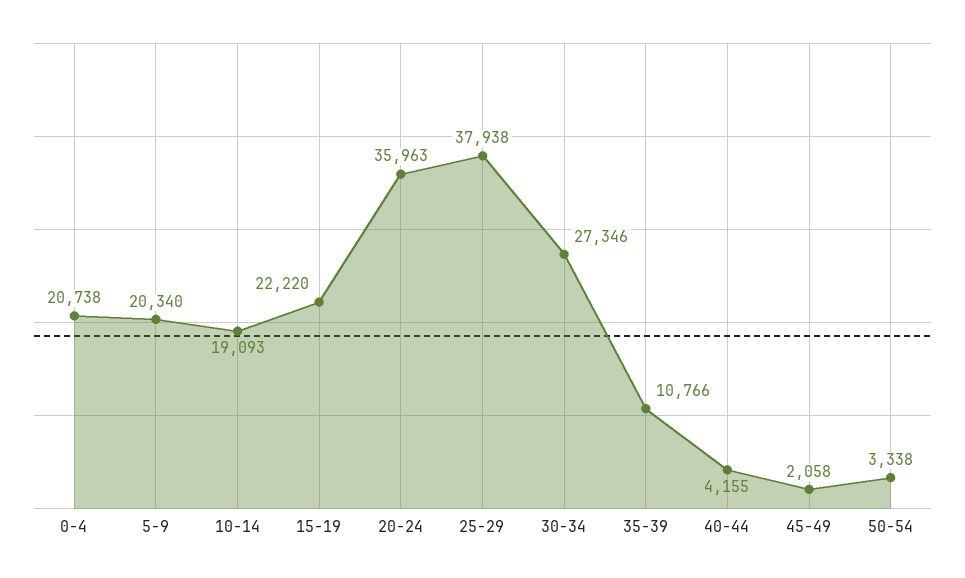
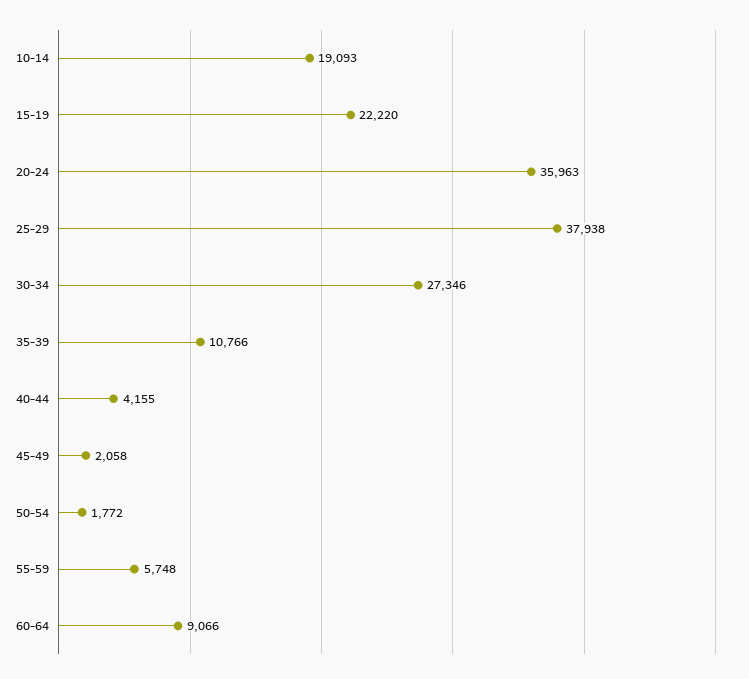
0-4: 20738 -> none
5-9: 20340 -> none
50-54: 3338 -> 1772
55-59: none -> 5748
60-64: none -> 9066

